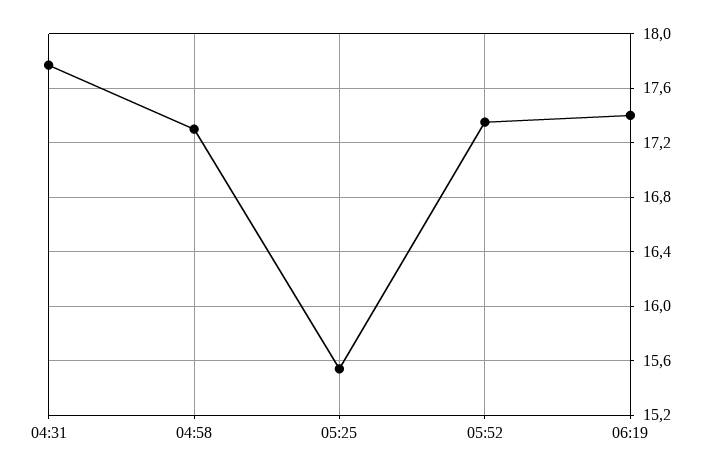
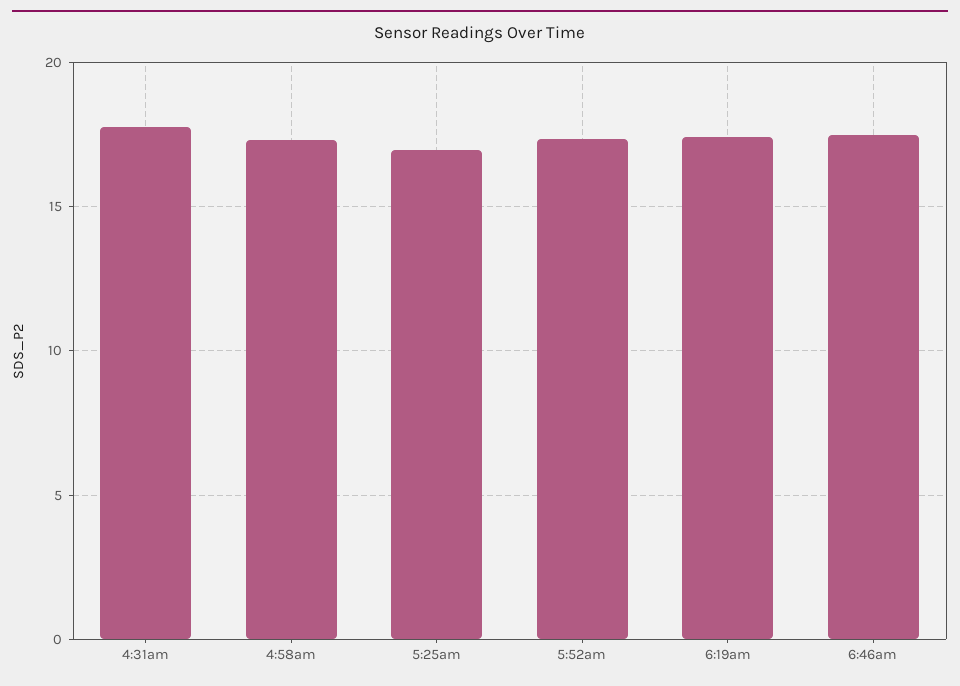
05:25: 15.55 -> 17
6:46am: none -> 17.5

